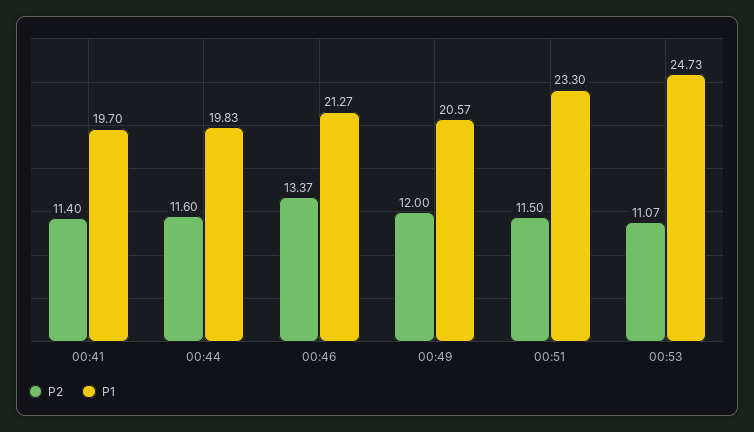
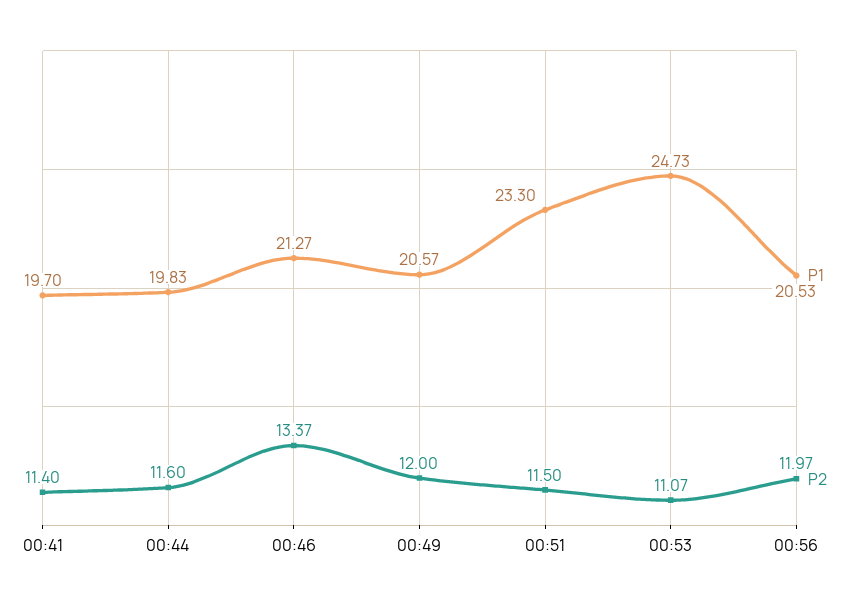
P1, 00:56: none -> 20.53
P2, 00:56: none -> 11.97

